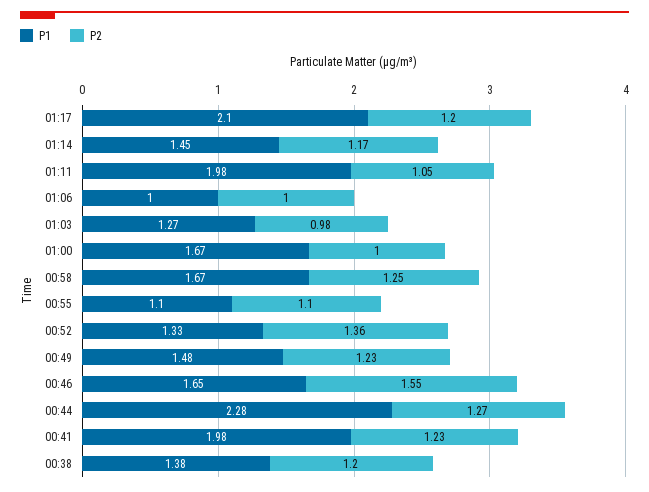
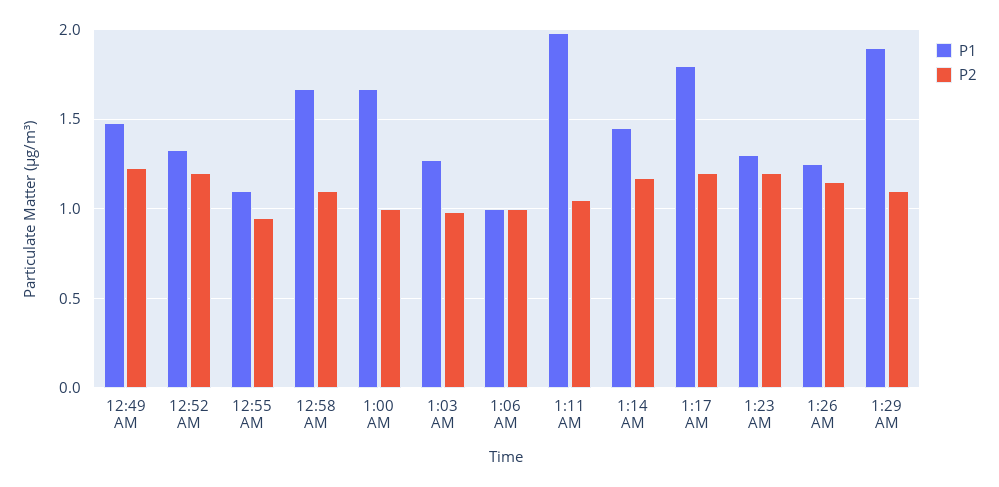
P1, 01:17: 2.1 -> 1.8
P2, 00:58: 1.25 -> 1.1
P2, 00:55: 1.1 -> 0.95
P2, 00:52: 1.36 -> 1.2
P1, 00:46: 1.65 -> none
P2, 00:46: 1.55 -> none
P1, 00:44: 2.28 -> none
P2, 00:44: 1.27 -> none
P1, 00:41: 1.98 -> none
P2, 00:41: 1.23 -> none
P1, 00:38: 1.38 -> none
P2, 00:38: 1.2 -> none
P1, 1:23 AM: none -> 1.3
P2, 1:23 AM: none -> 1.2
P1, 1:26 AM: none -> 1.25
P2, 1:26 AM: none -> 1.15
P1, 1:29 AM: none -> 1.9
P2, 1:29 AM: none -> 1.1

